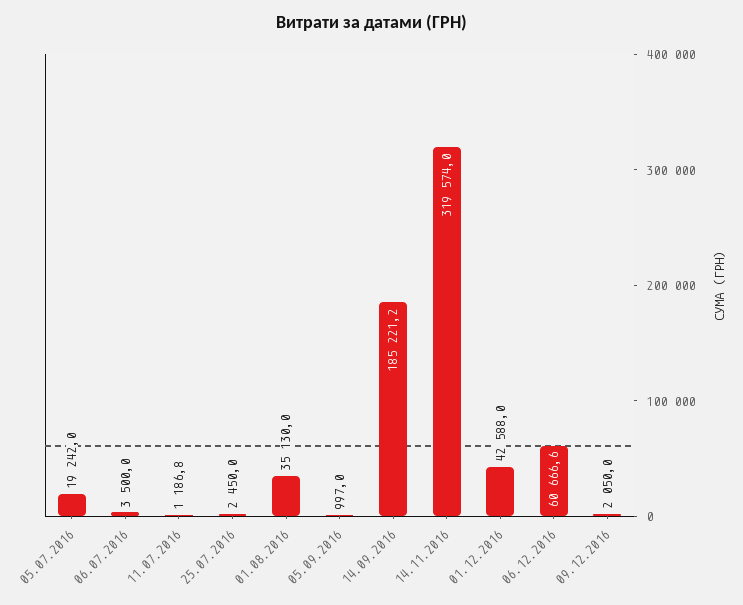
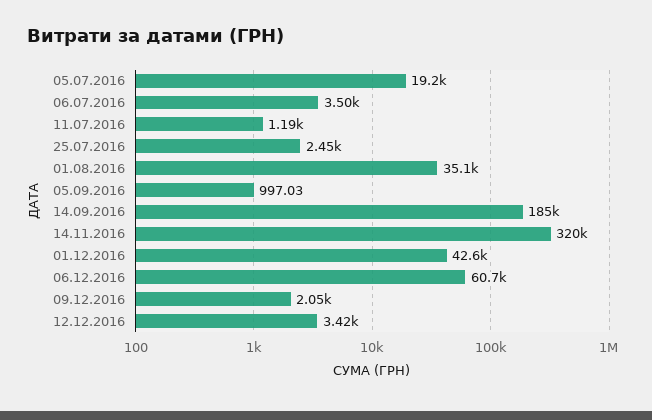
12.12.2016: none -> 3420

